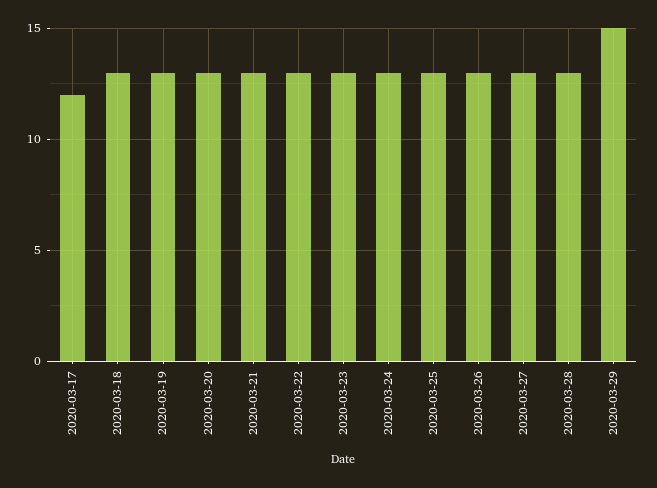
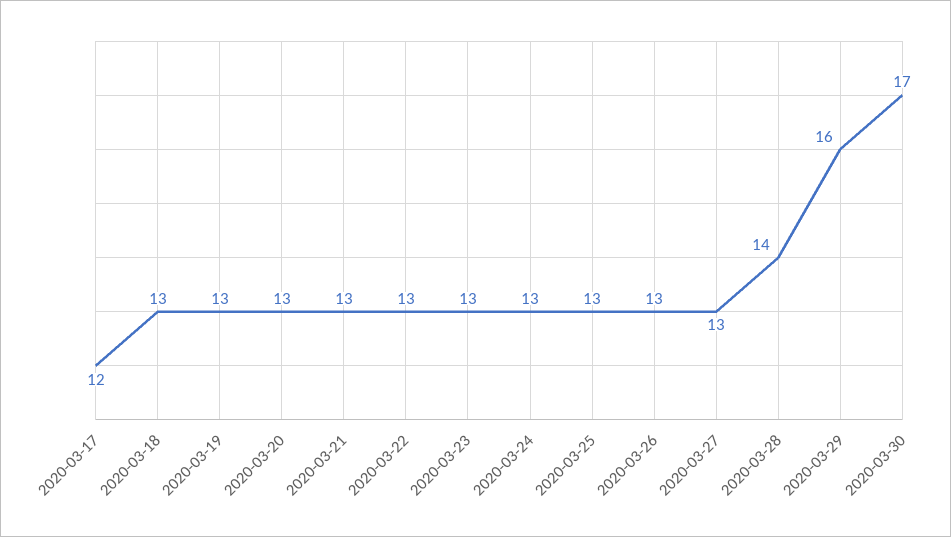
2020-03-28: 13 -> 14
2020-03-29: 15 -> 16
2020-03-30: none -> 17

